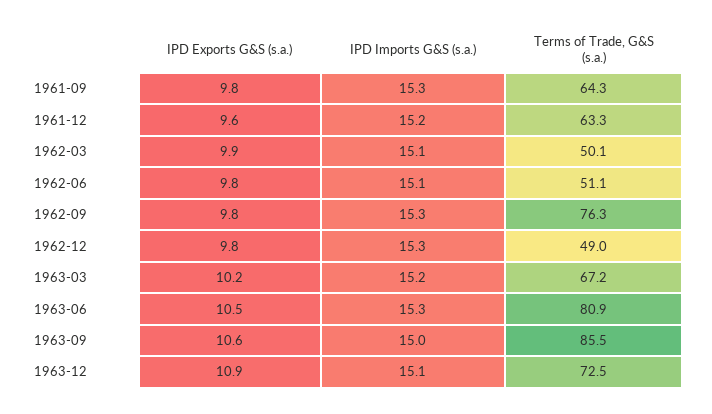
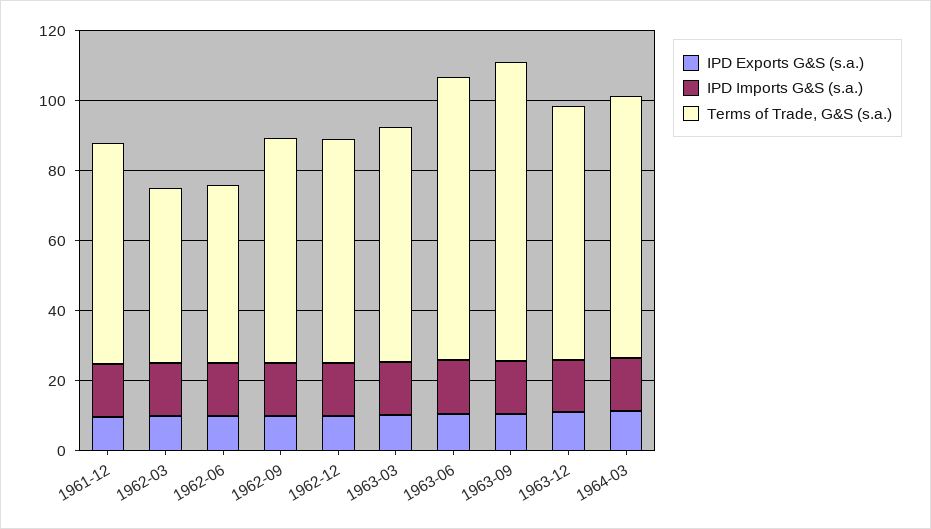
IPD Exports G&S (s.a.), 1961-09: 9.8 -> none
IPD Imports G&S (s.a.), 1961-09: 15.3 -> none
Terms of Trade, G&S (s.a.), 1961-09: 64.3 -> none
Terms of Trade, G&S (s.a.), 1962-09: 76.3 -> 65
Terms of Trade, G&S (s.a.), 1962-12: 49 -> 65
IPD Exports G&S (s.a.), 1964-03: none -> 10
IPD Imports G&S (s.a.), 1964-03: none -> 15
Terms of Trade, G&S (s.a.), 1964-03: none -> 75

